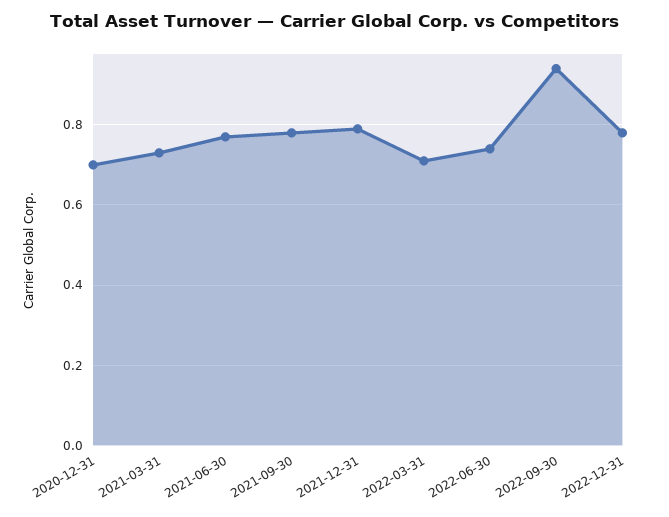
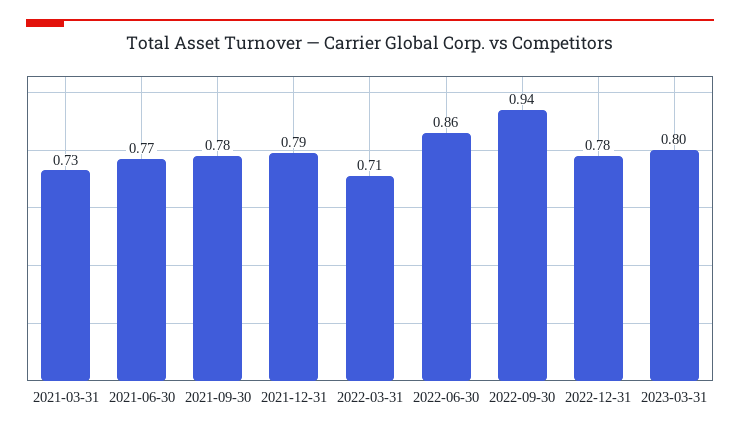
2020-12-31: 0.7 -> none
2022-06-30: 0.75 -> 0.86
2023-03-31: none -> 0.8

